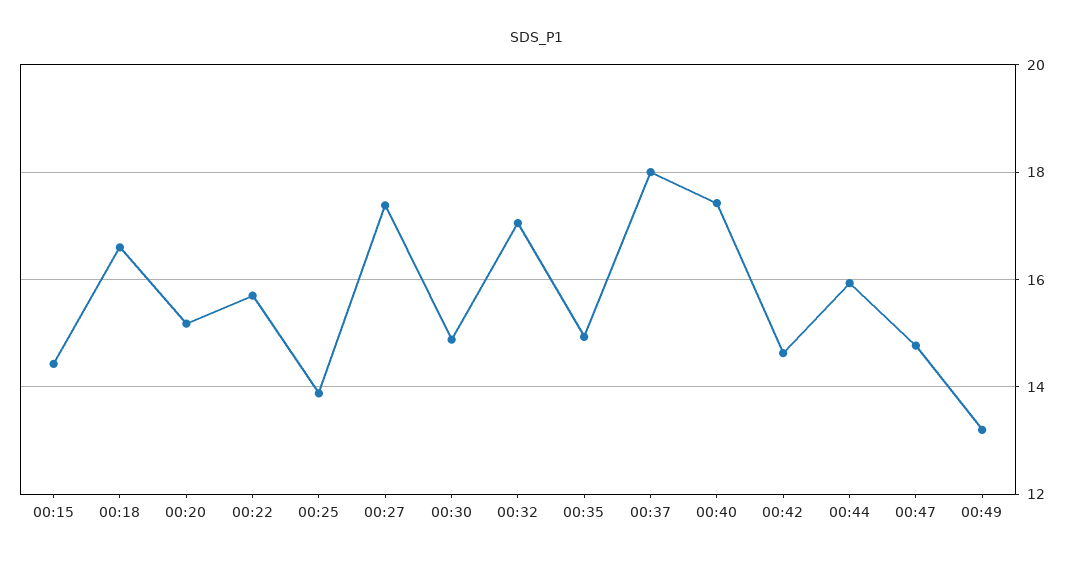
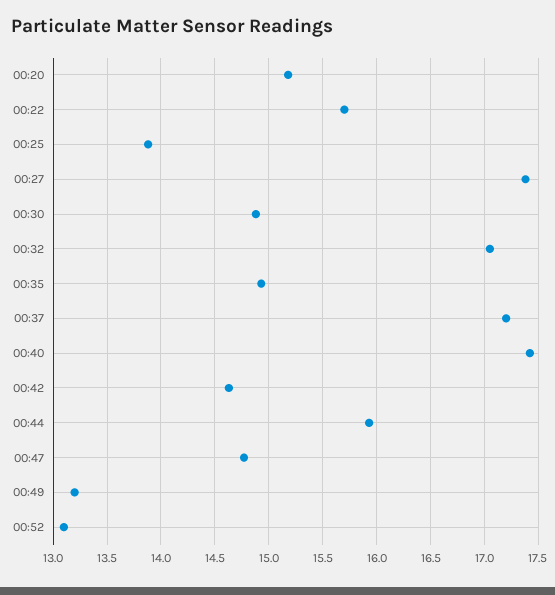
00:15: 14.4 -> none
00:18: 16.6 -> none
00:37: 18 -> 17.2
00:52: none -> 13.1

